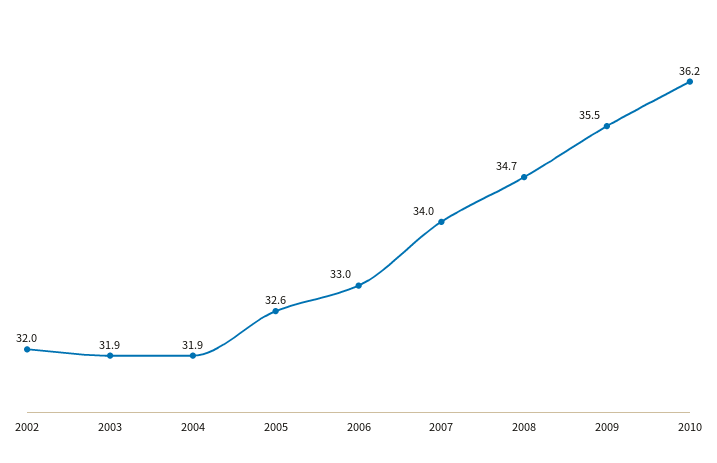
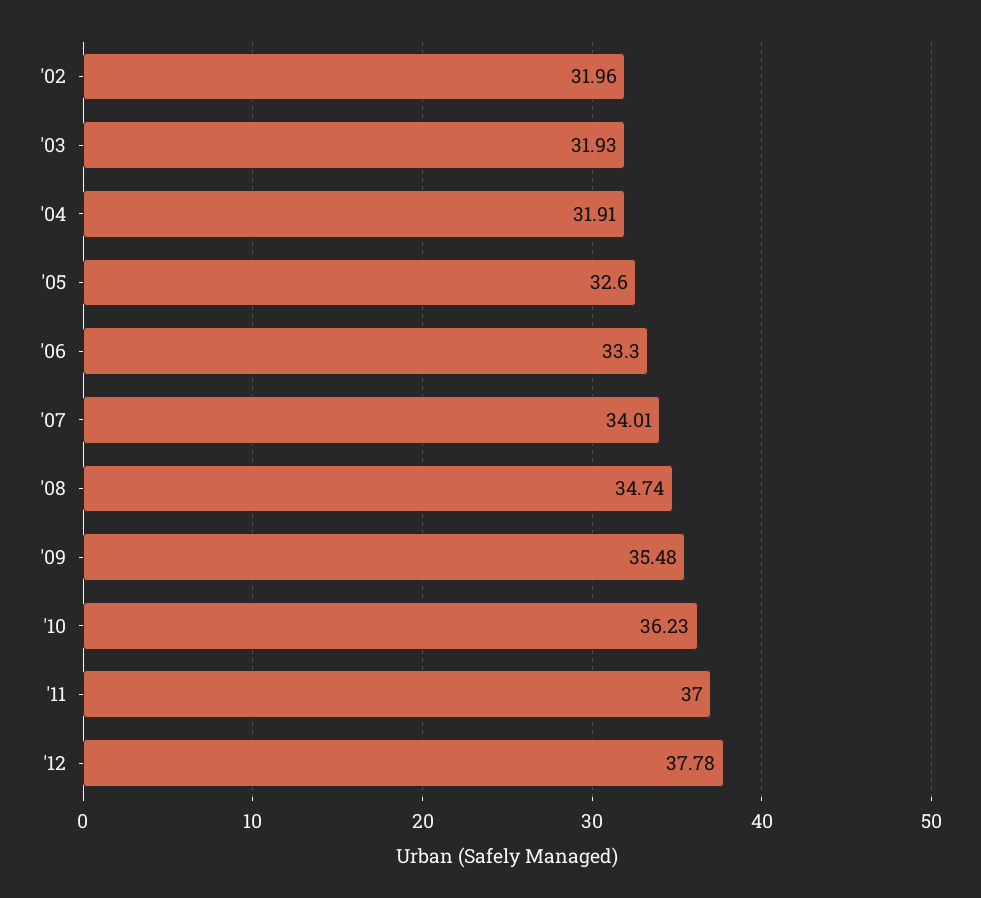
2006: 33 -> 33.3
'11: none -> 37
'12: none -> 37.78

